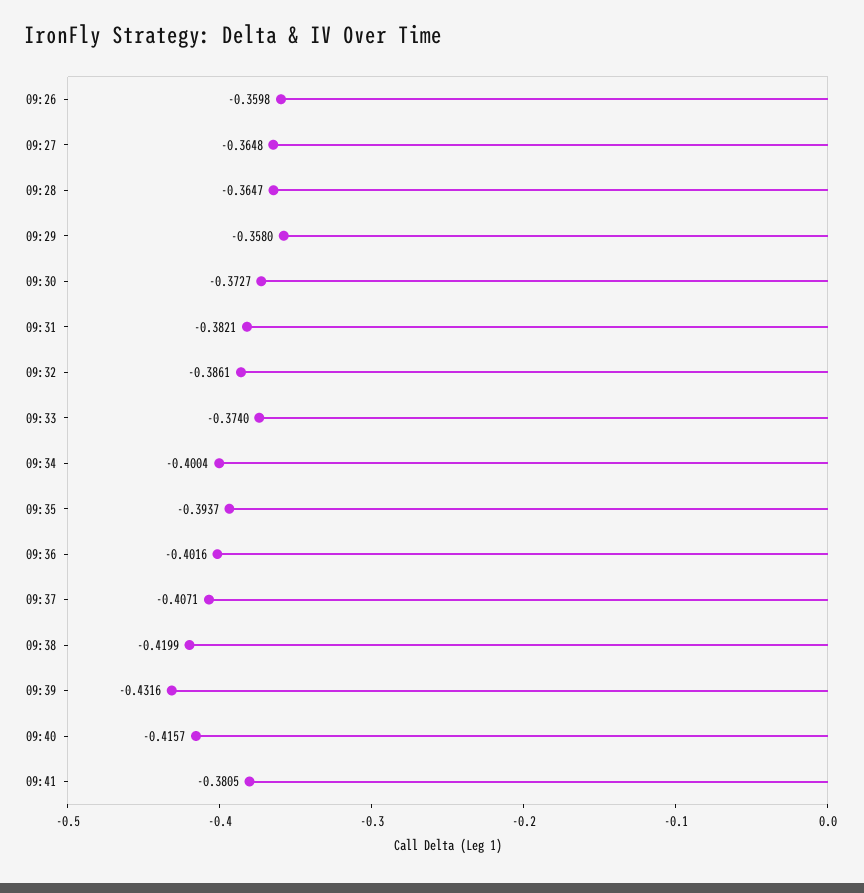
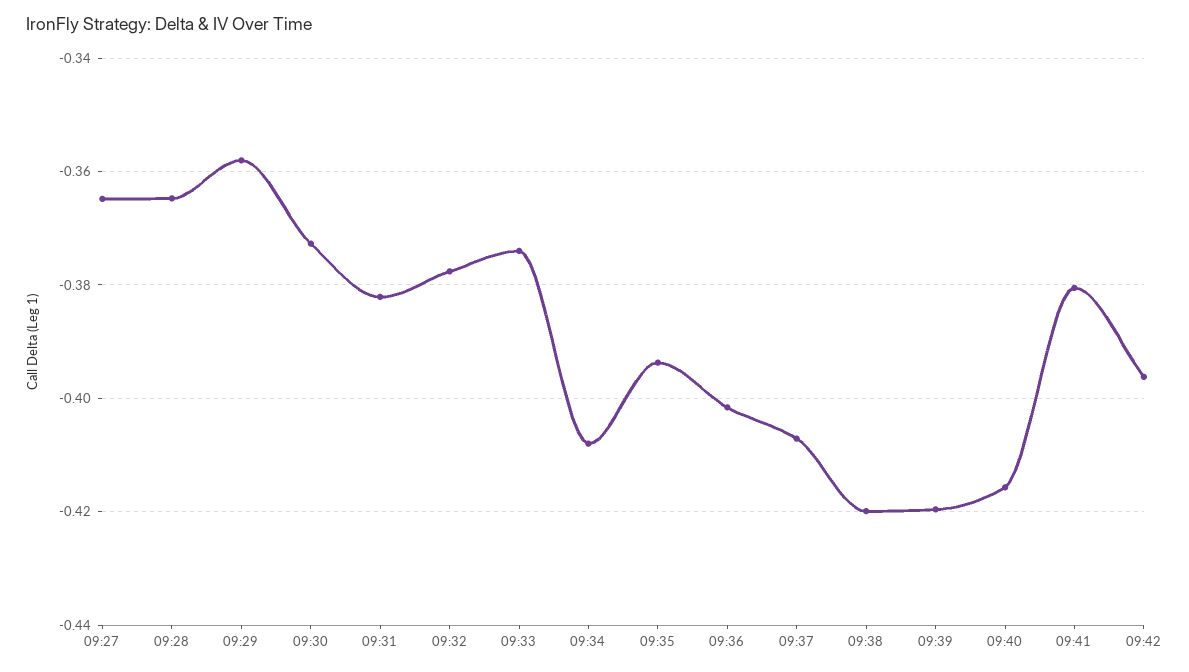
09:26: -0.3598 -> none
09:32: -0.3861 -> -0.378
09:34: -0.4004 -> -0.408
09:39: -0.4316 -> -0.42
09:42: none -> -0.396

